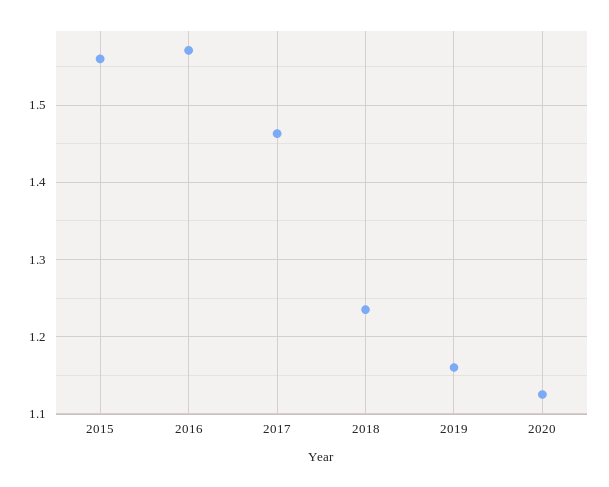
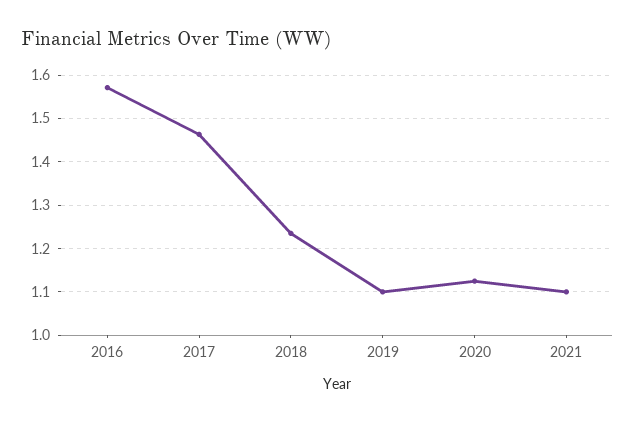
2015: 1.56 -> none
2019: 1.16 -> 1.1
2021: none -> 1.1

